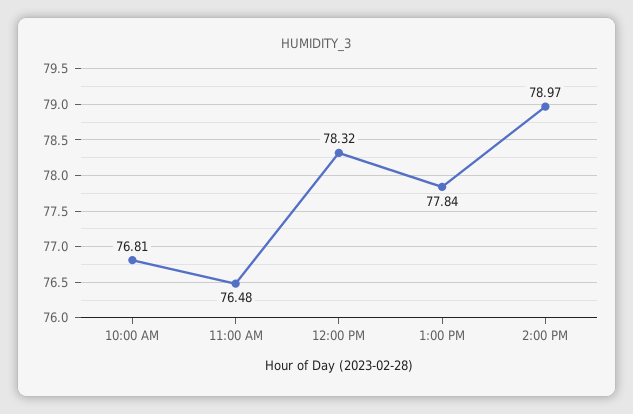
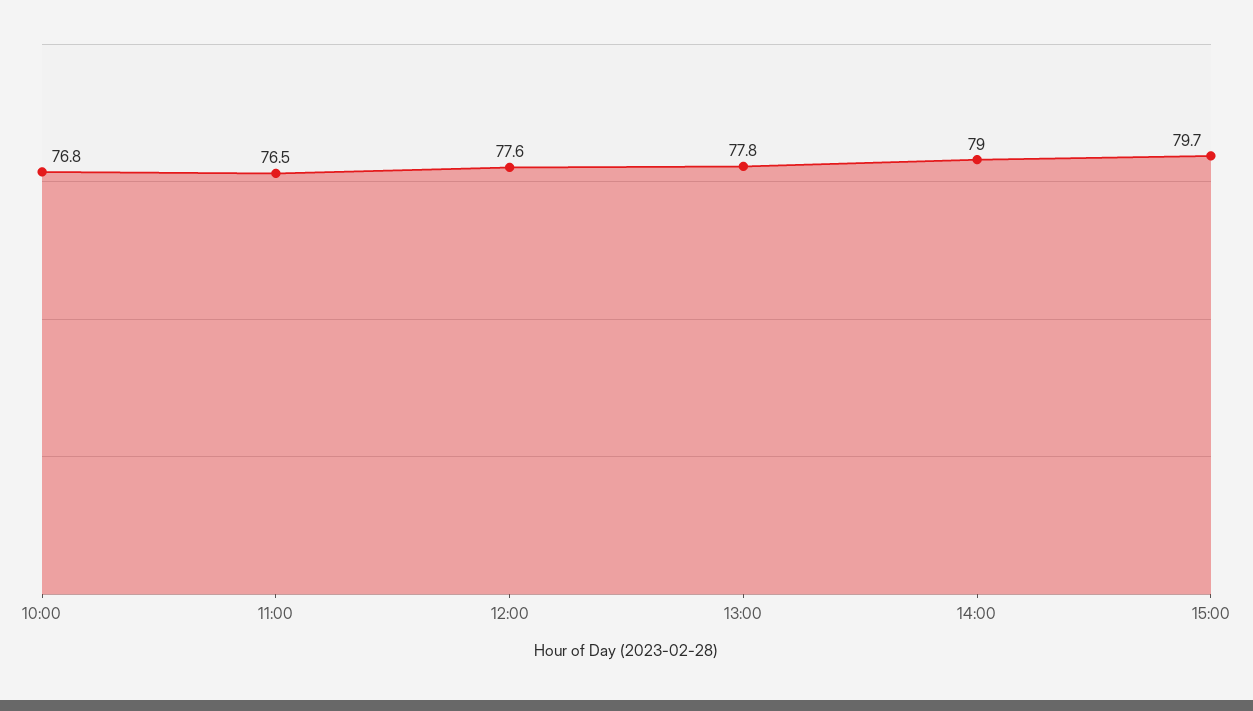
12:00 PM: 78.32 -> 77.6
15:00: none -> 79.7

